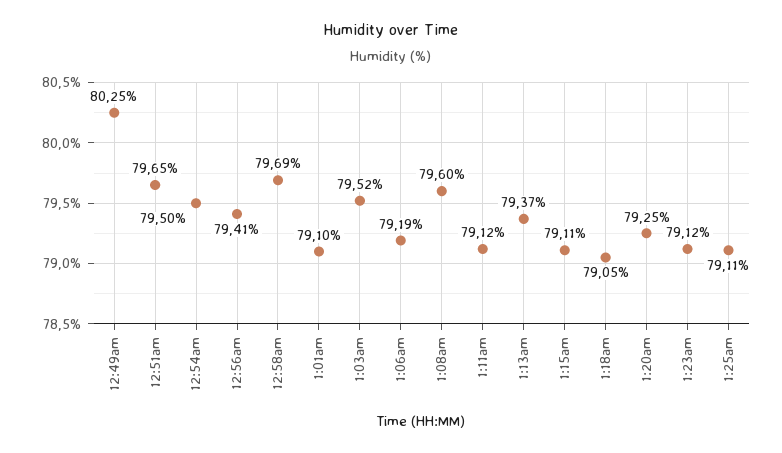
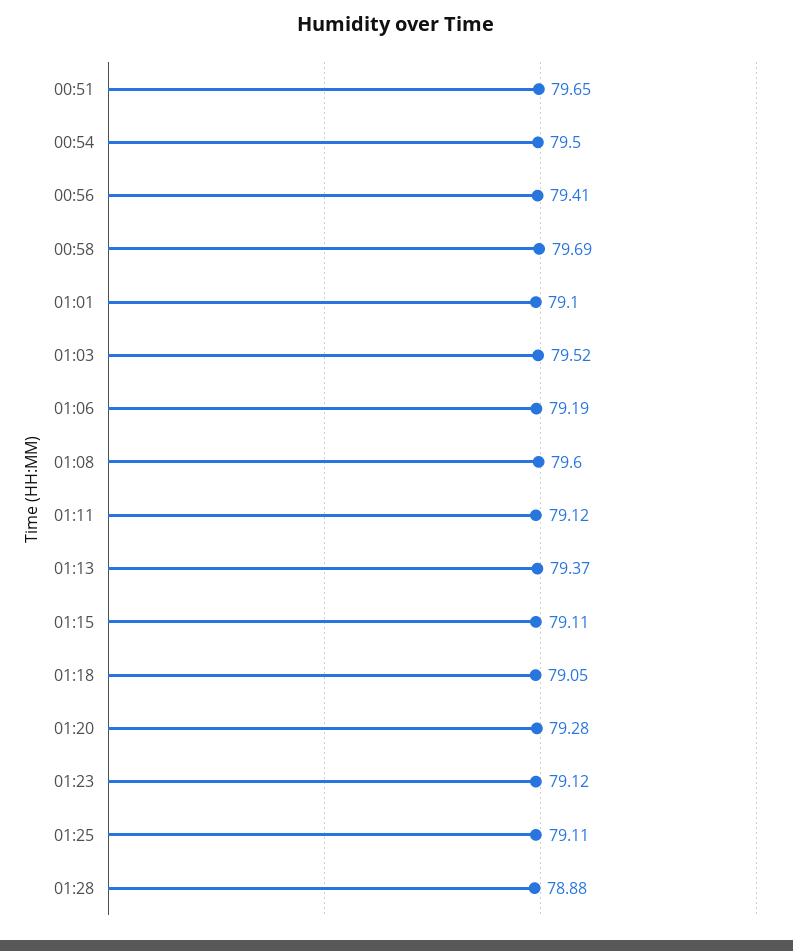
12:49am: 80.25 -> none
1:20am: 79.25 -> 79.28
01:28: none -> 78.88

